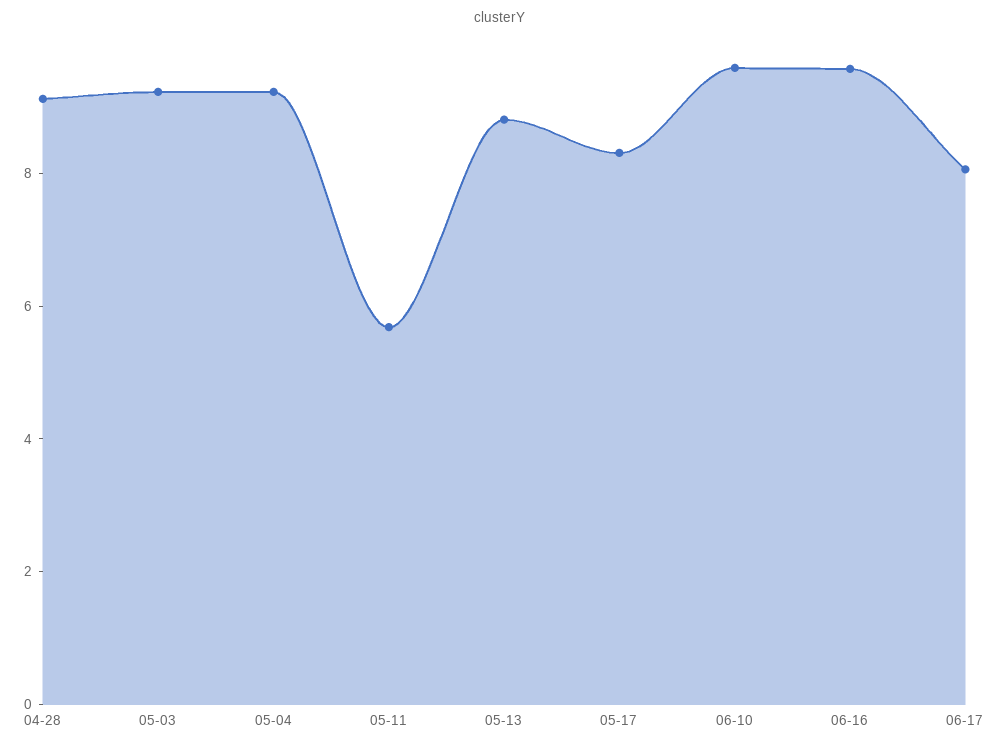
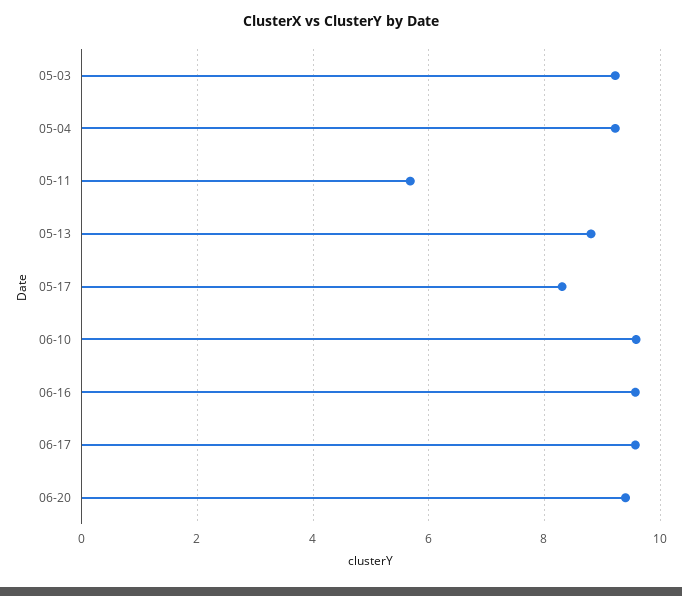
04-28: 9 -> none
06-17: 8 -> 9.6
06-20: none -> 9.4

